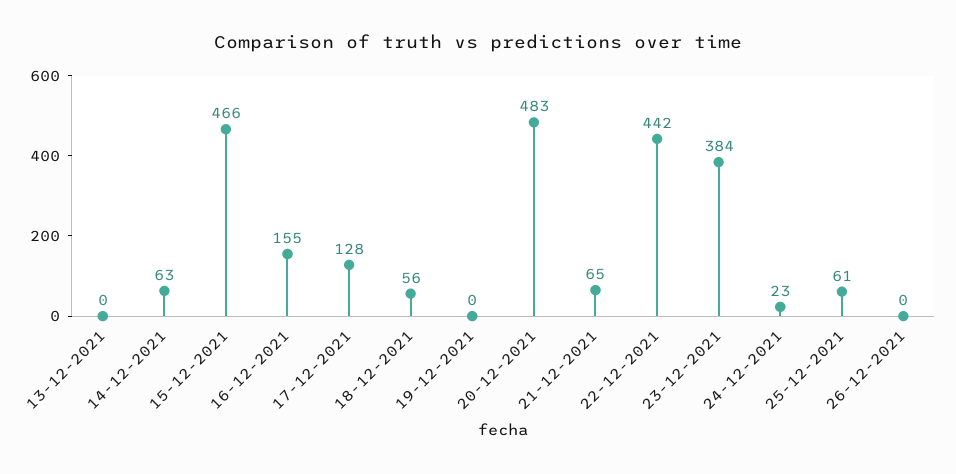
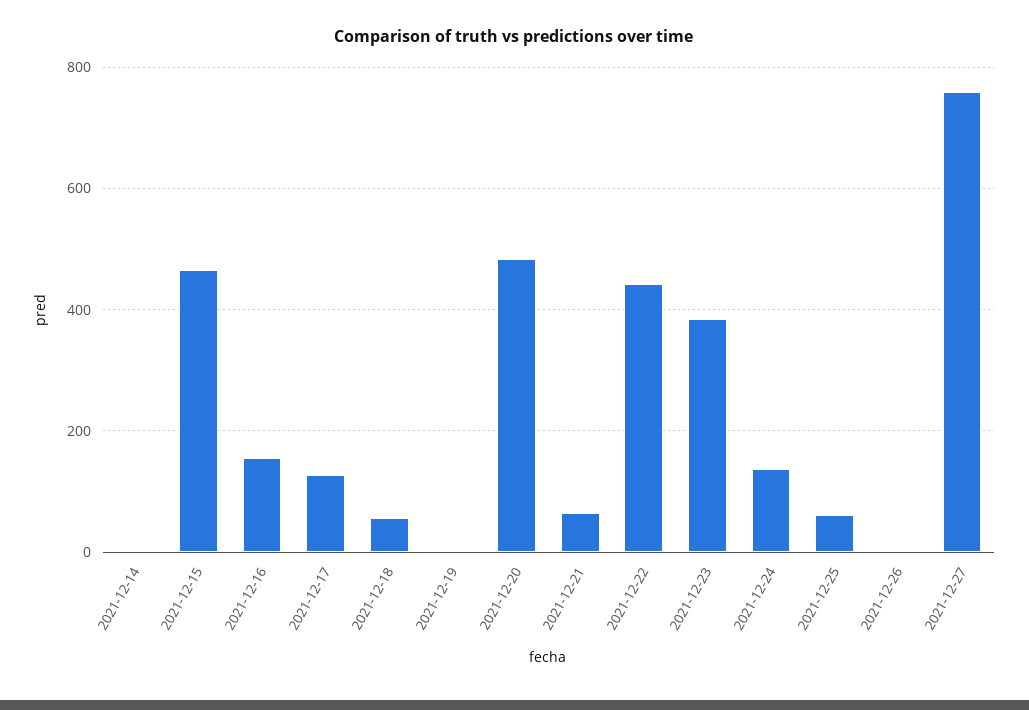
13-12-2021: 0 -> none
14-12-2021: 63 -> 0
24-12-2021: 23 -> 140
2021-12-27: none -> 760

